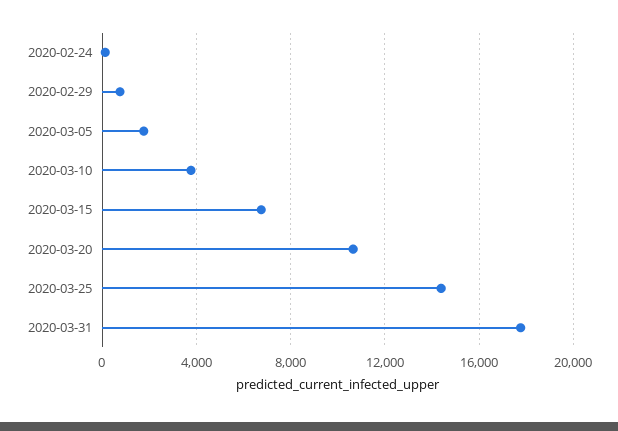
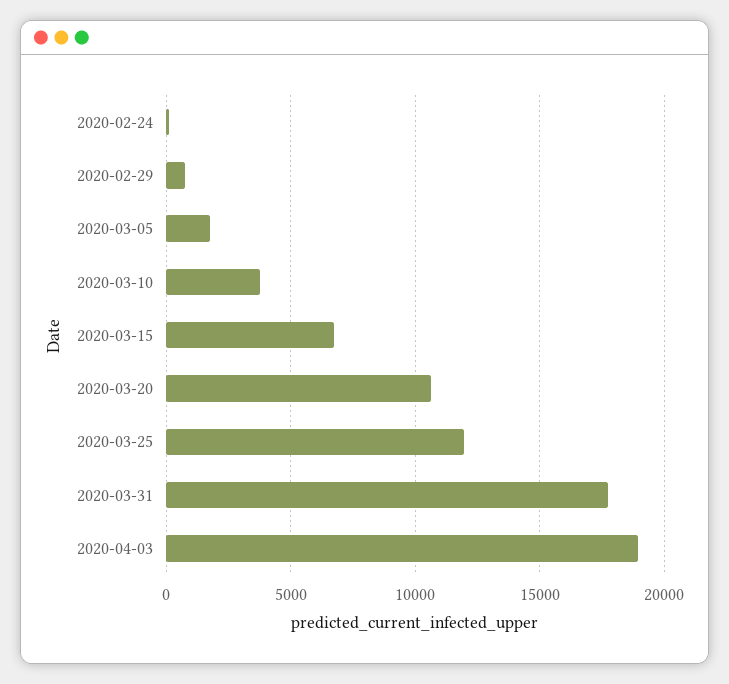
2020-03-25: 14500 -> 12000
2020-04-03: none -> 19000

